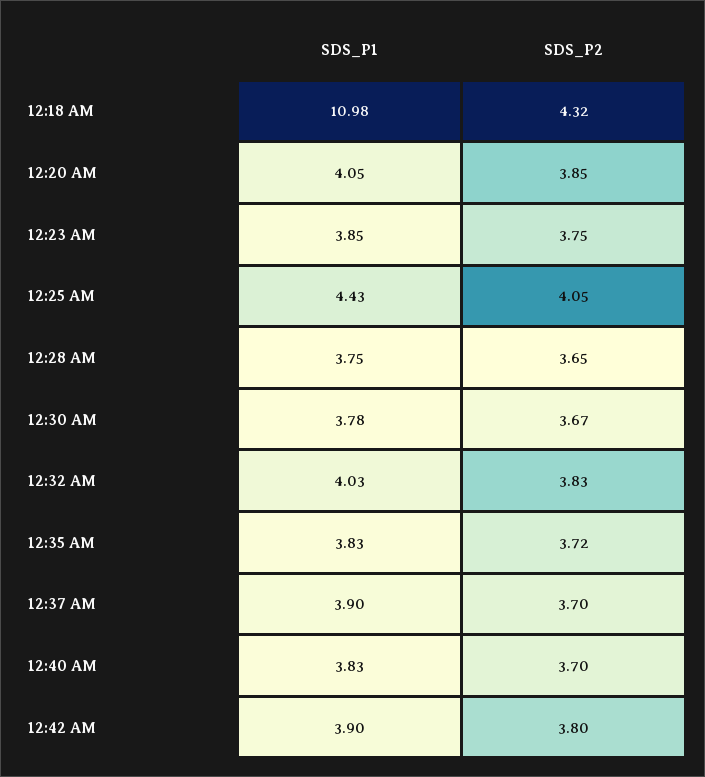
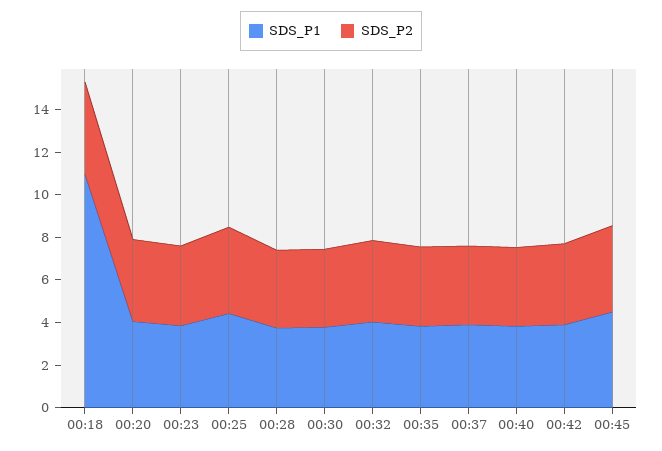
SDS_P1, 00:45: none -> 4.5
SDS_P2, 00:45: none -> 4

